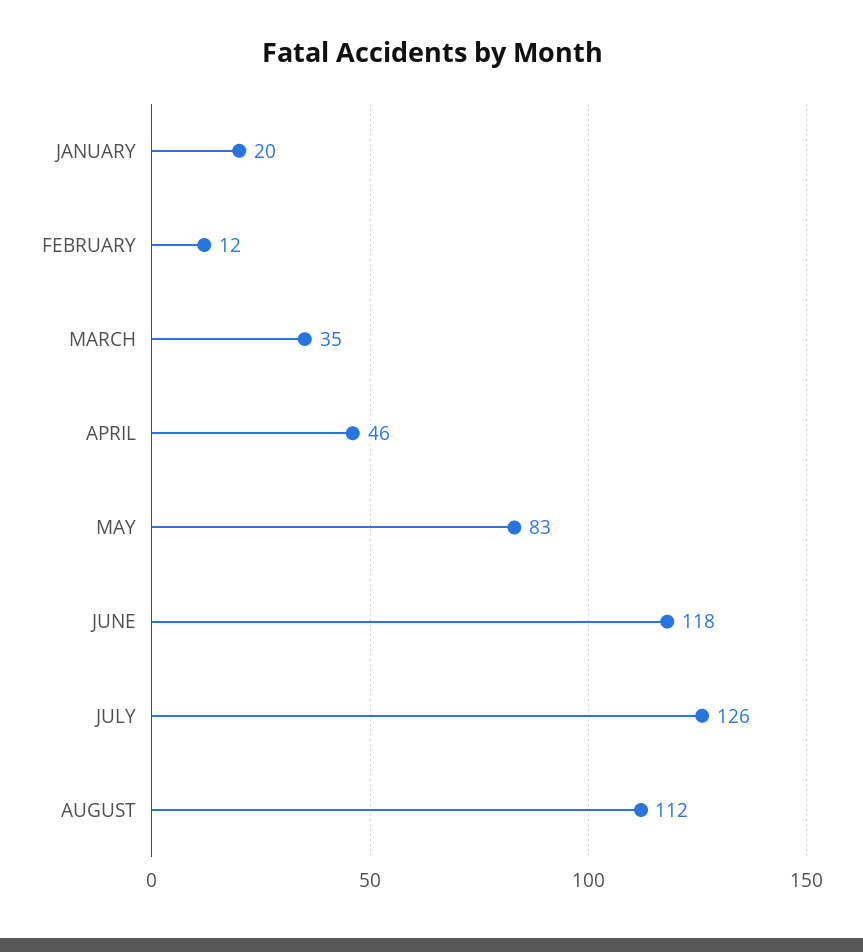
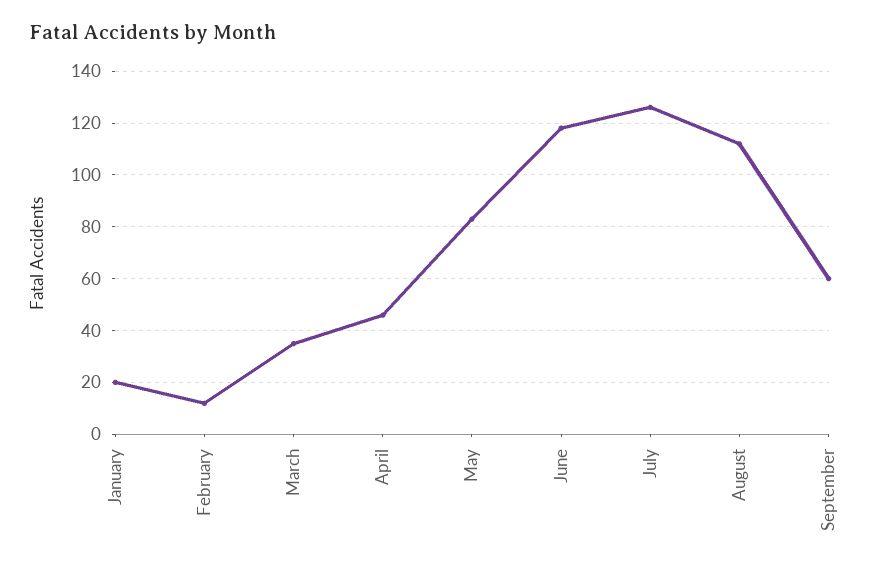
September: none -> 60

